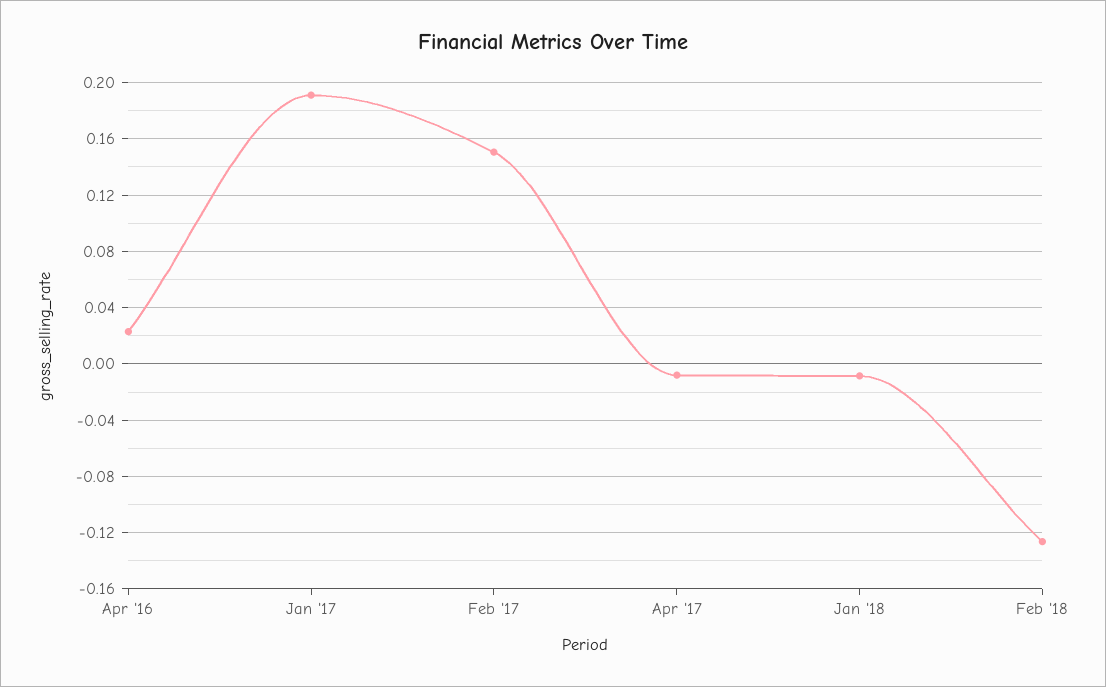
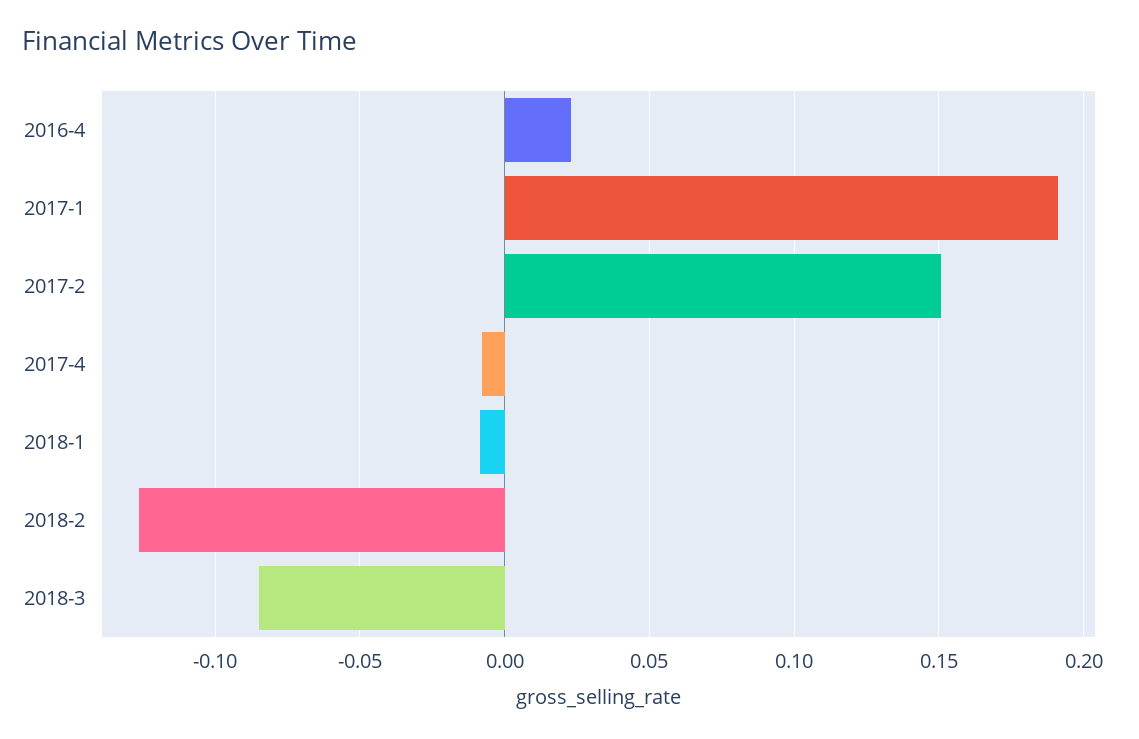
2018-3: none -> -0.085

